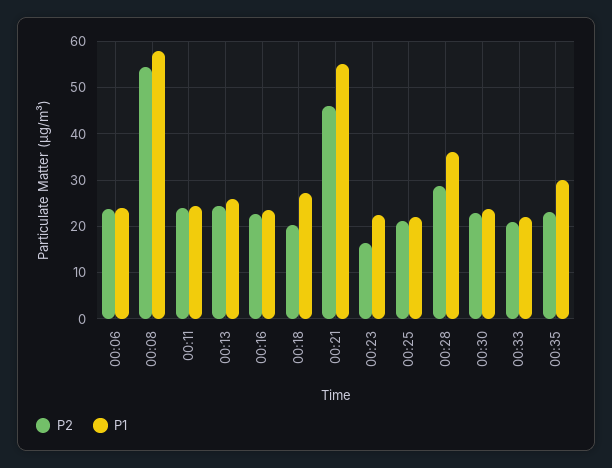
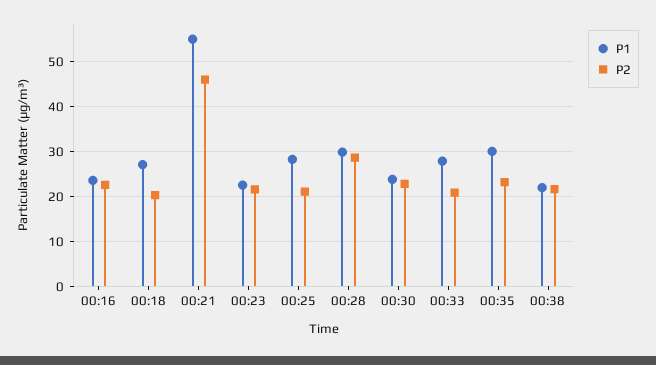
P2, 00:06: 24 -> none
P1, 00:06: 24 -> none
P2, 00:08: 54 -> none
P1, 00:08: 58 -> none
P2, 00:11: 24 -> none
P1, 00:11: 24 -> none
P2, 00:13: 24 -> none
P1, 00:13: 26 -> none
P2, 00:23: 16 -> 22
P1, 00:25: 22 -> 28
P1, 00:28: 36 -> 30
P1, 00:33: 22 -> 28
P1, 00:38: none -> 22
P2, 00:38: none -> 22

